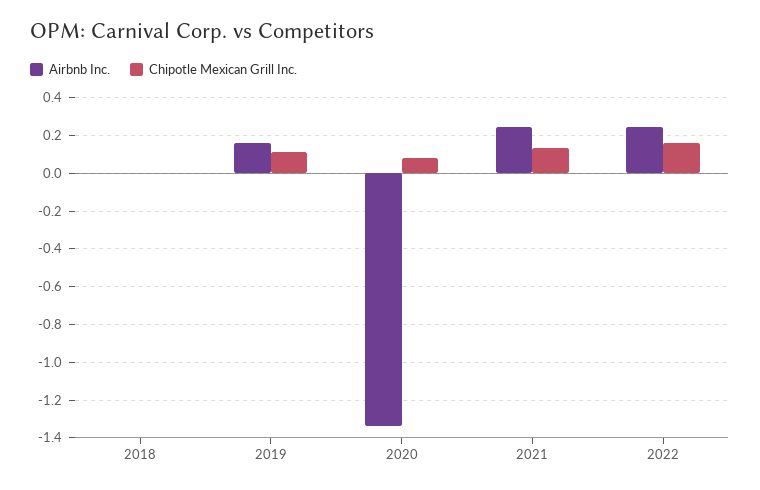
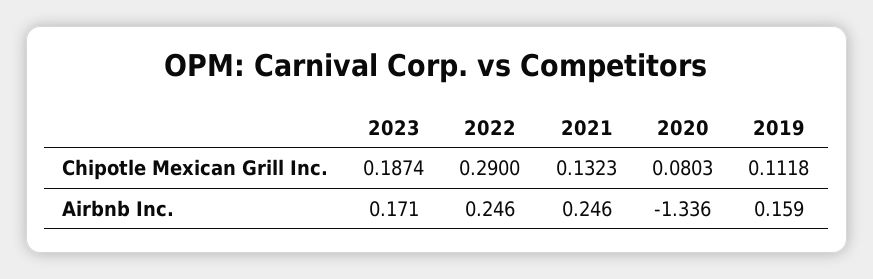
Airbnb Inc., 2018: 0 -> none
Chipotle Mexican Grill Inc., 2018: 0 -> none
Chipotle Mexican Grill Inc., 2022: 0.15 -> 0.29
Chipotle Mexican Grill Inc., 2023: none -> 0.1874
Airbnb Inc., 2023: none -> 0.171

